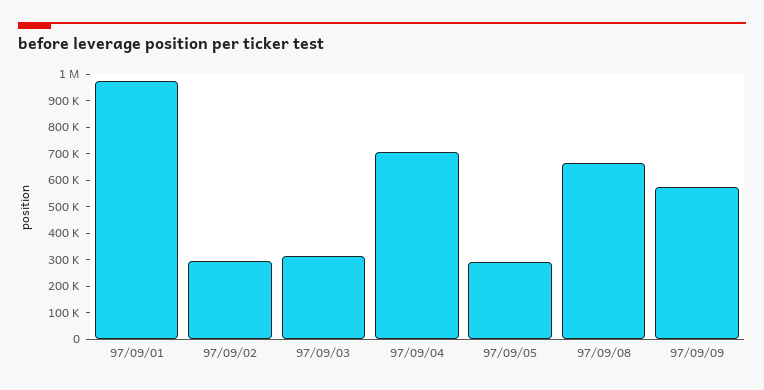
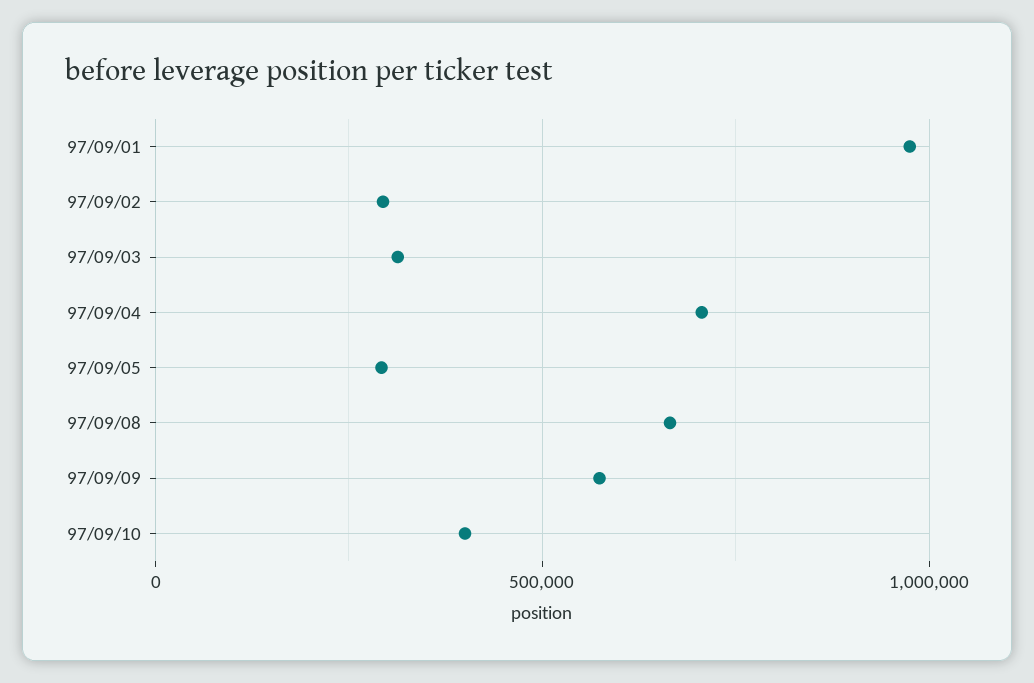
97/09/10: none -> 400000

